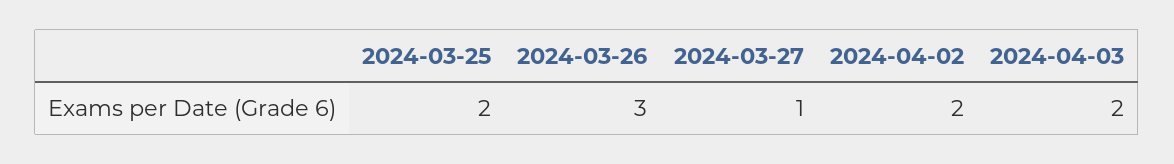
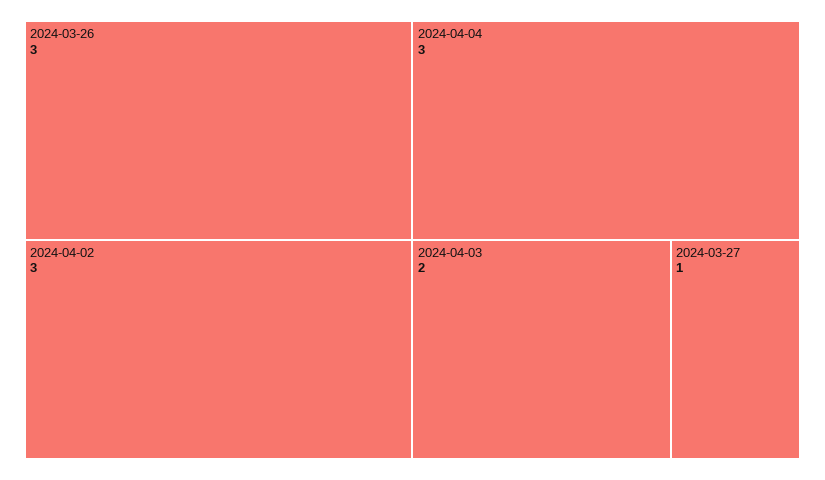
2024-03-25: 2 -> none
2024-04-02: 2 -> 3
2024-04-04: none -> 3

